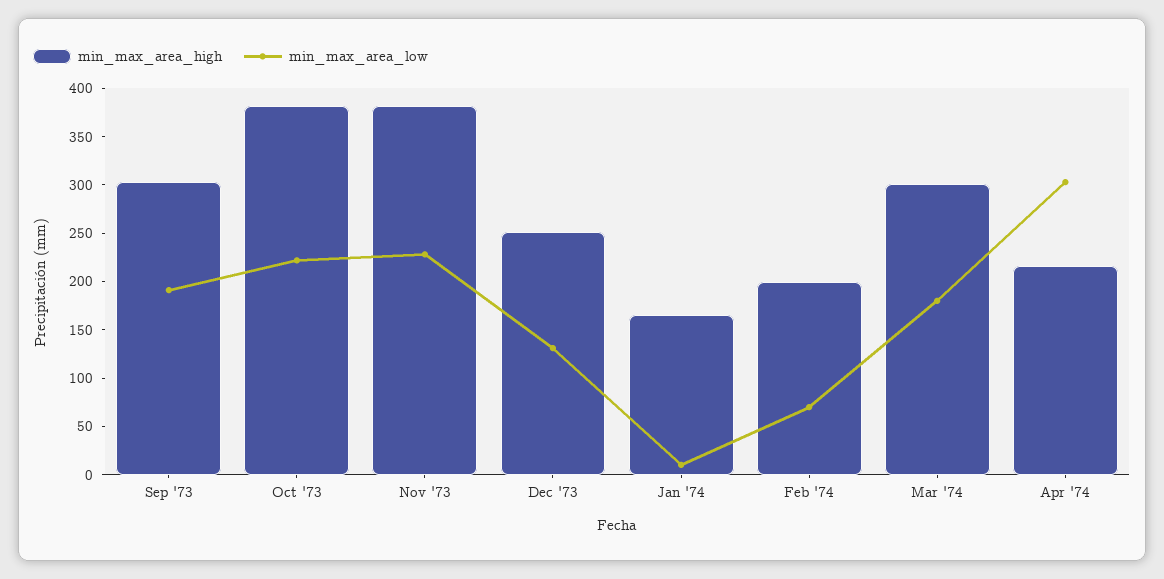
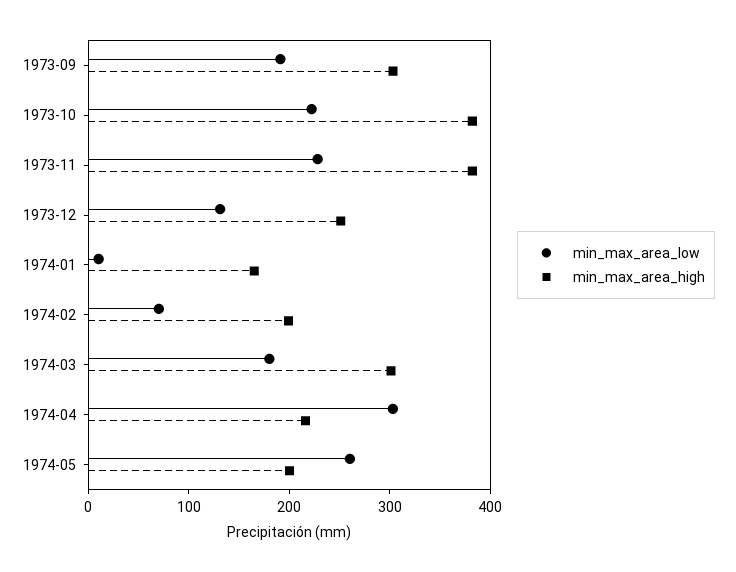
min_max_area_low, 1974-05: none -> 260
min_max_area_high, 1974-05: none -> 200

